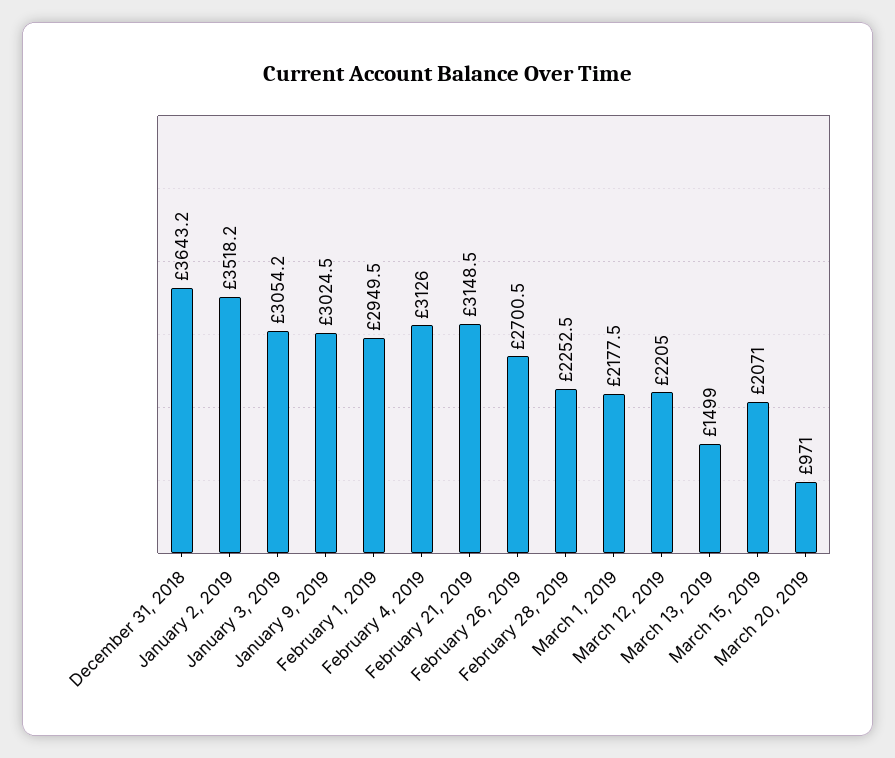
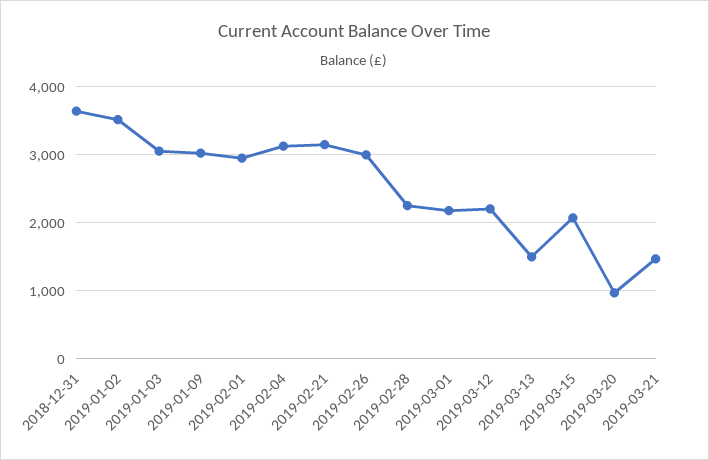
February 26, 2019: 2700.5 -> 3000
2019-03-21: none -> 1500

